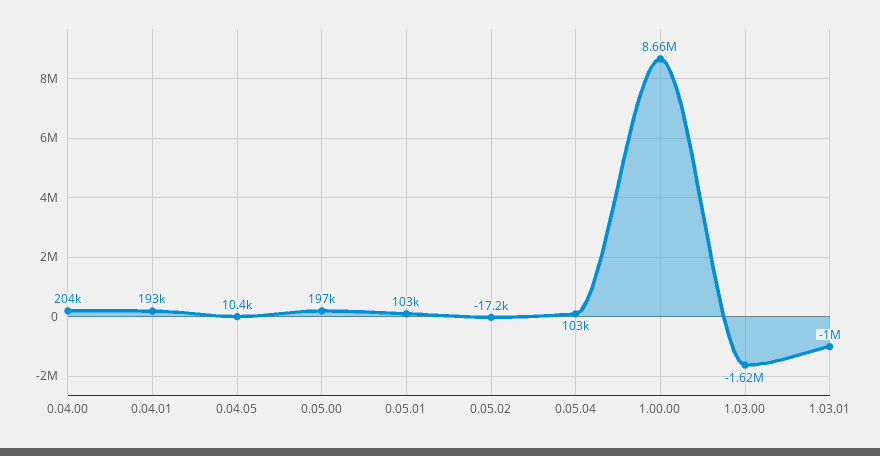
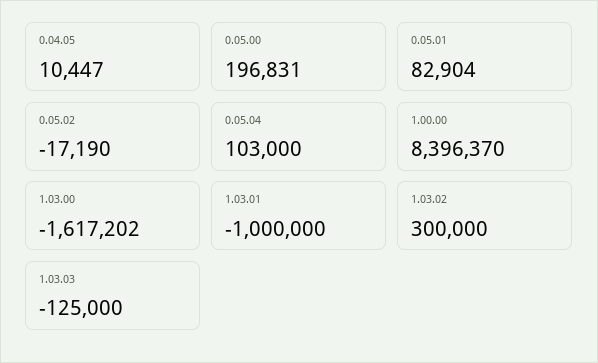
0.04.00: 204000 -> none
0.04.01: 193000 -> none
0.05.01: 103000 -> 82904
1.00.00: 8660000 -> 8396370
1.03.02: none -> 300000
1.03.03: none -> -125000

